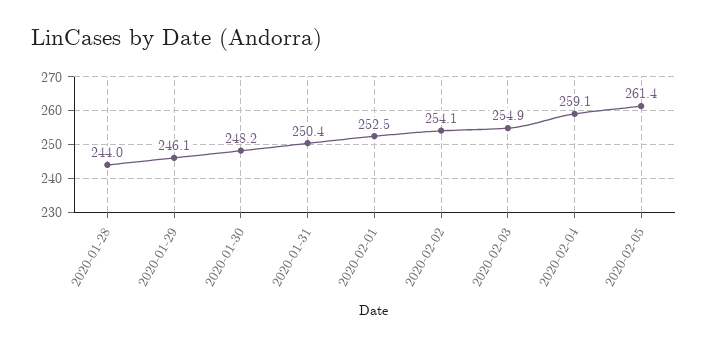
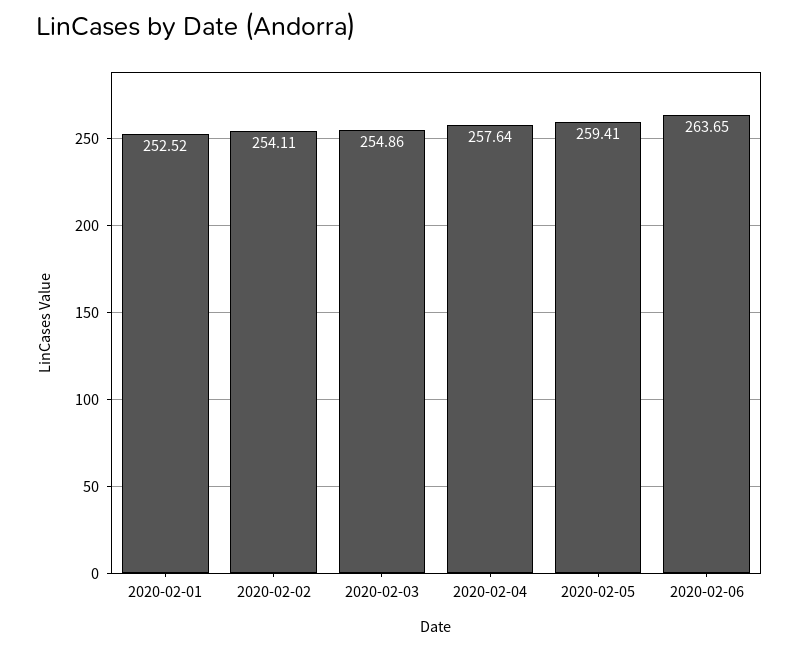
2020-01-28: 244 -> none
2020-01-29: 246.1 -> none
2020-01-30: 248.2 -> none
2020-01-31: 250.4 -> none
2020-02-04: 259.1 -> 257.64
2020-02-05: 261.4 -> 259.41
2020-02-06: none -> 263.65

